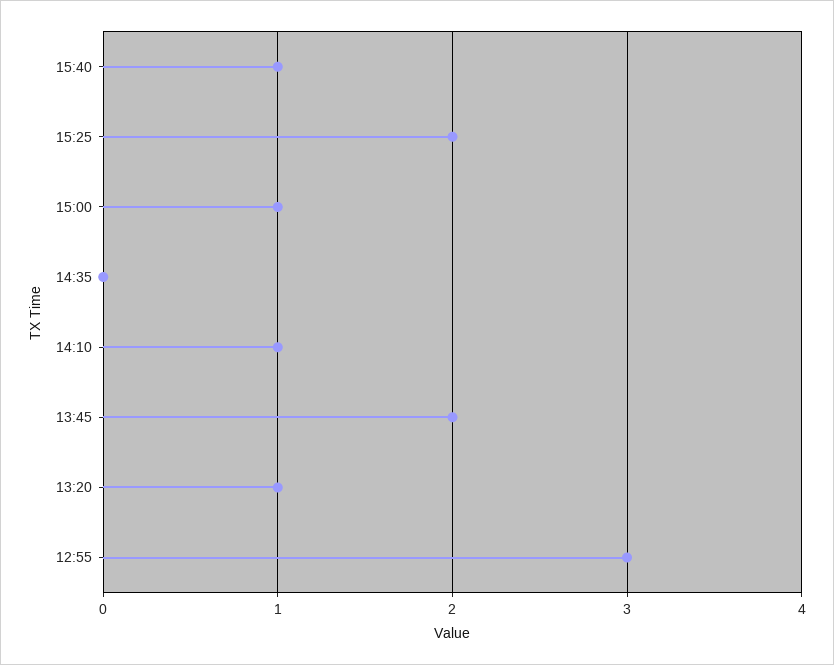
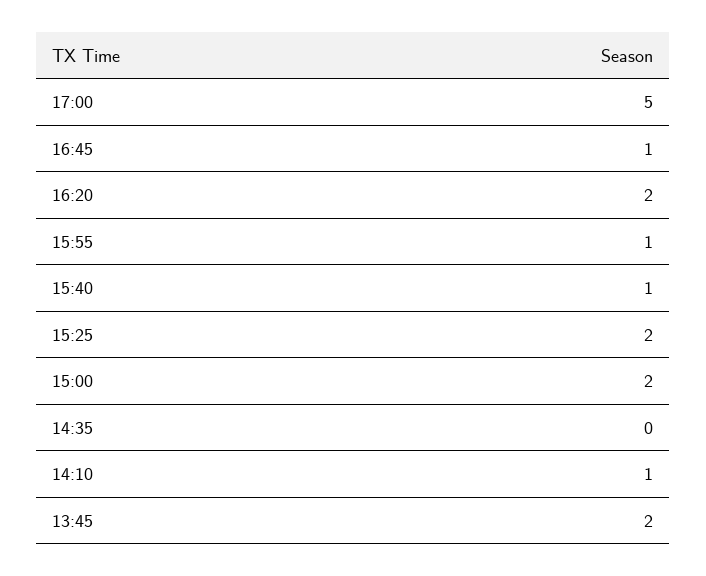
15:00: 1 -> 2
13:20: 1 -> none
12:55: 3 -> none
17:00: none -> 5
16:45: none -> 1
16:20: none -> 2
15:55: none -> 1

